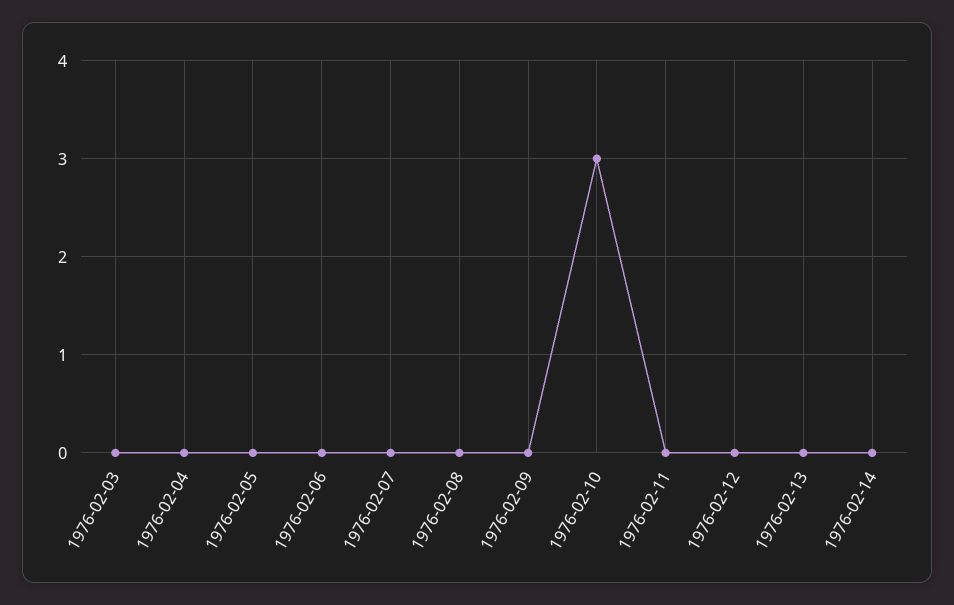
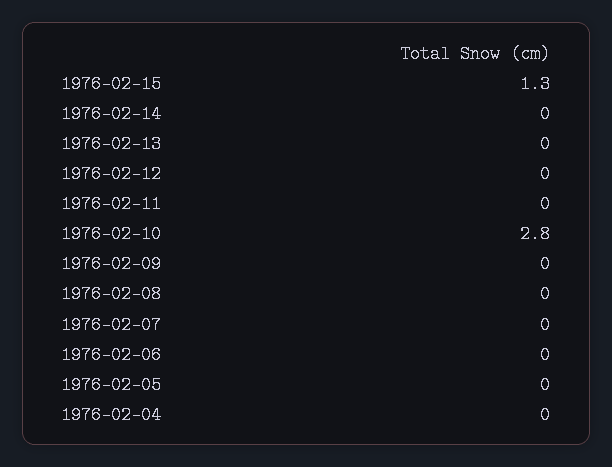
1976-02-03: 0 -> none
1976-02-10: 3 -> 2.8
1976-02-15: none -> 1.3

